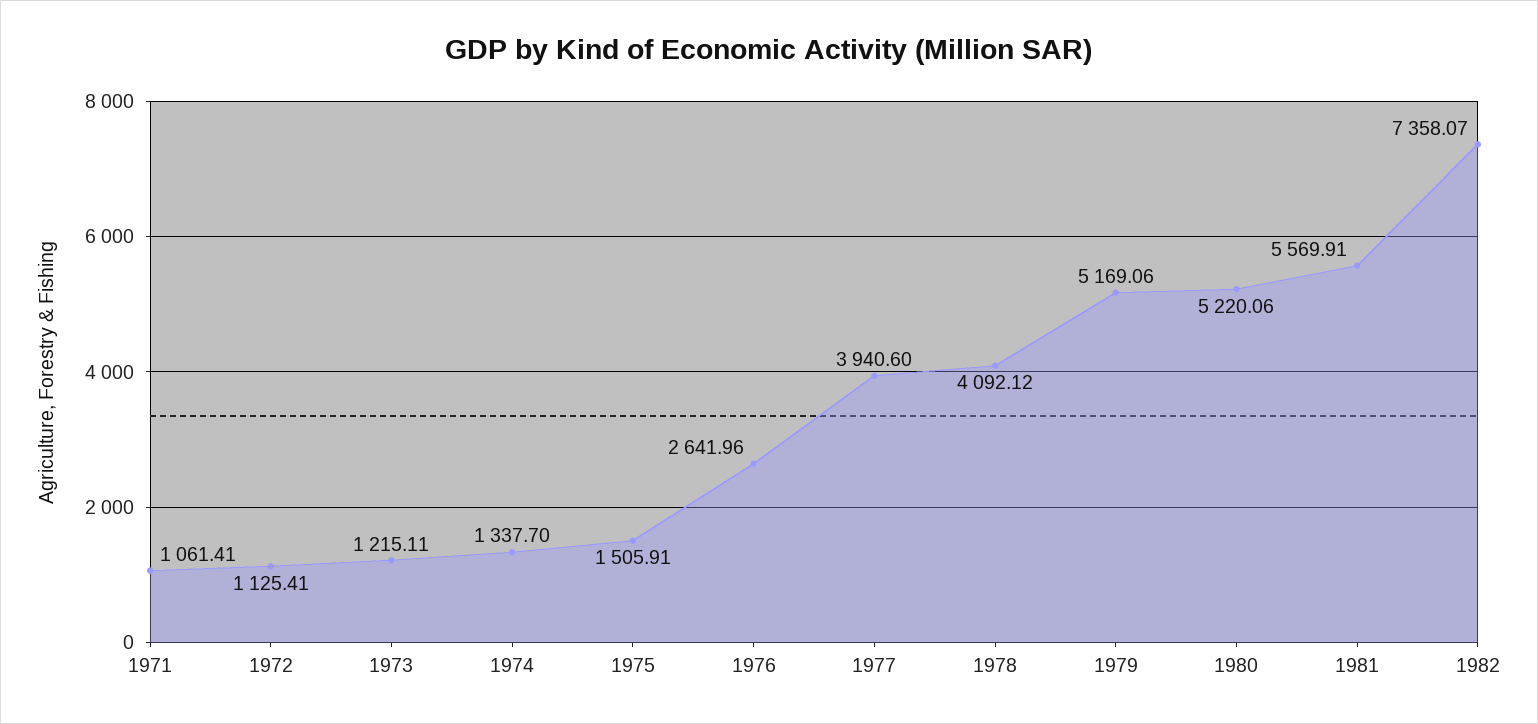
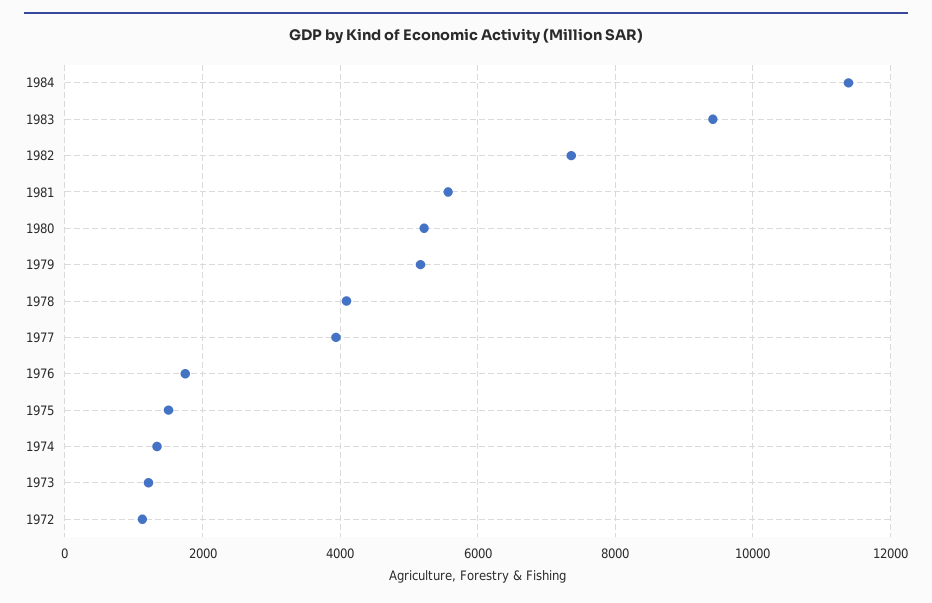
1971: 1061.41 -> none
1976: 2641.96 -> 1800
1984: none -> 11400
1983: none -> 9400

